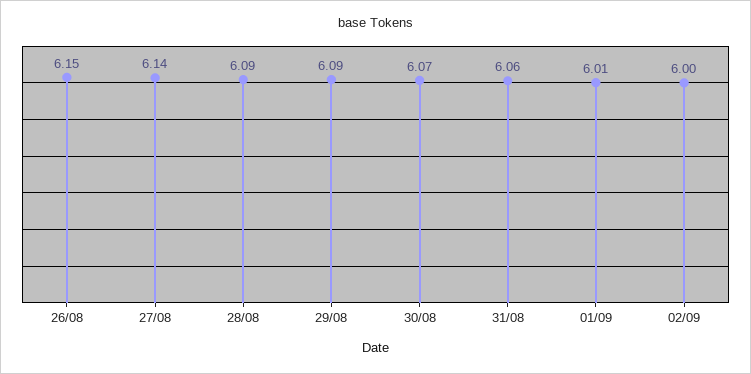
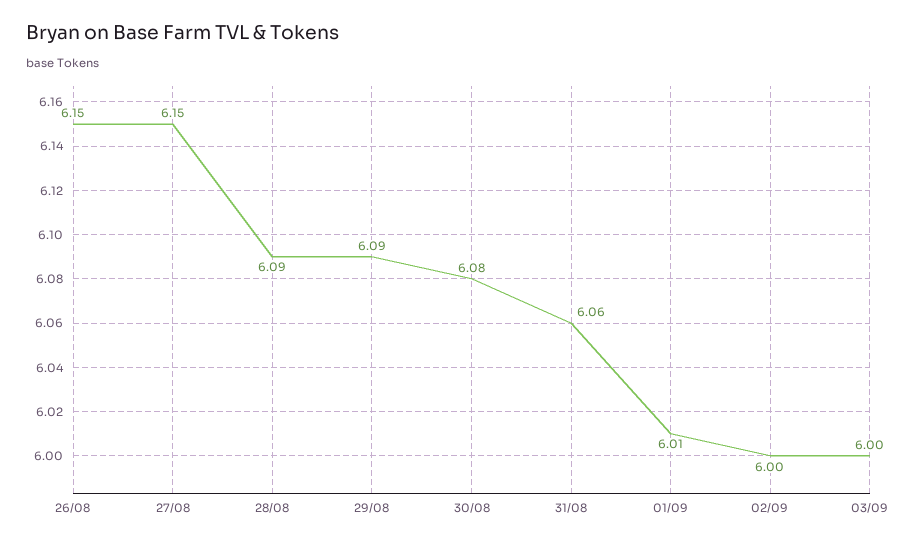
27/08: 6.14 -> 6.15
30/08: 6.07 -> 6.08
03/09: none -> 6

